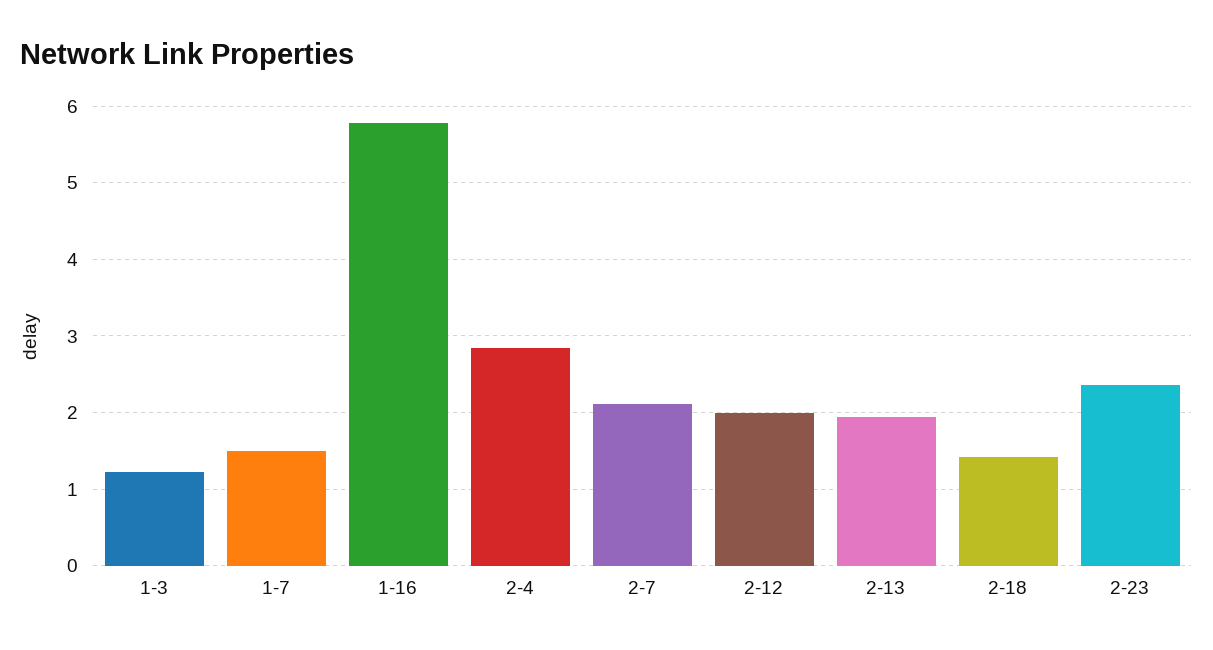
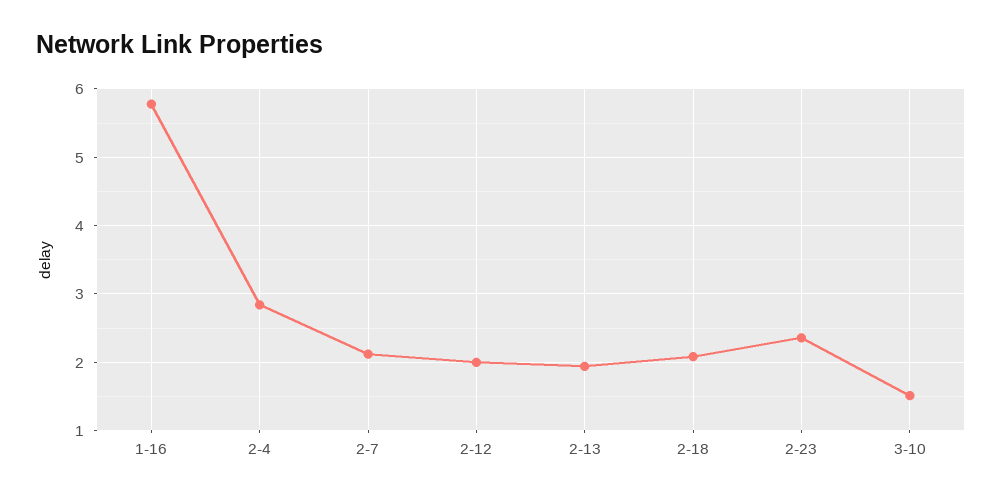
1-3: 1.2 -> none
1-7: 1.5 -> none
2-18: 1.4 -> 2.1
3-10: none -> 1.5

